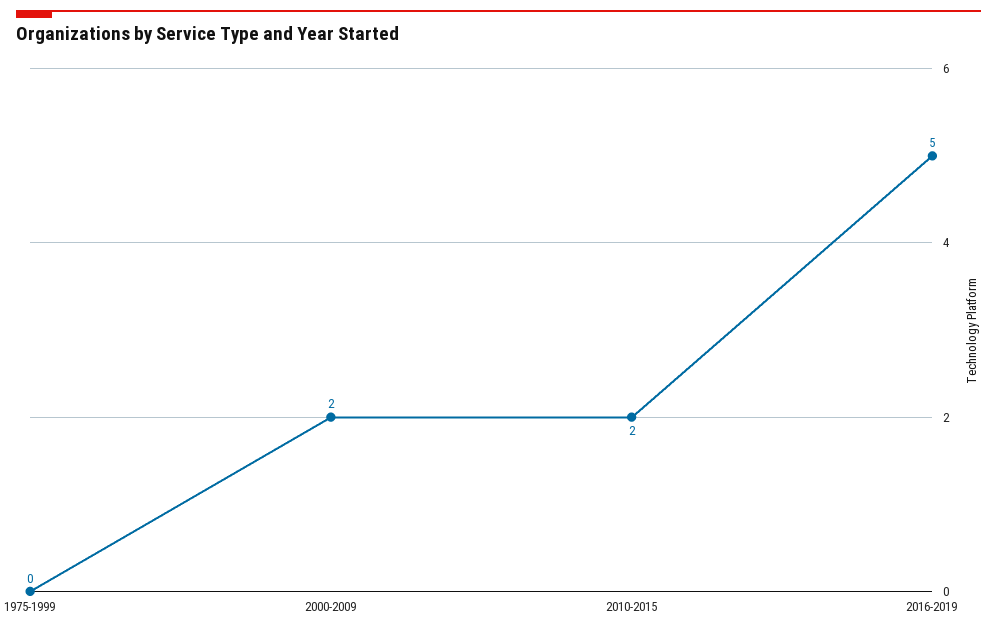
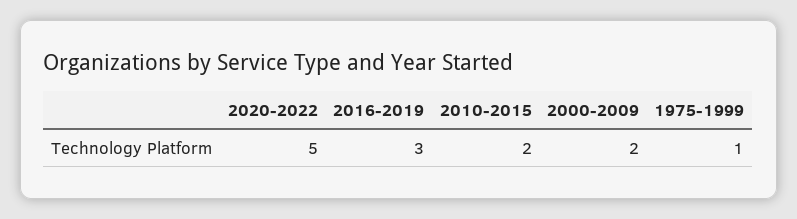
1975-1999: 0 -> 1
2016-2019: 5 -> 3
2020-2022: none -> 5

